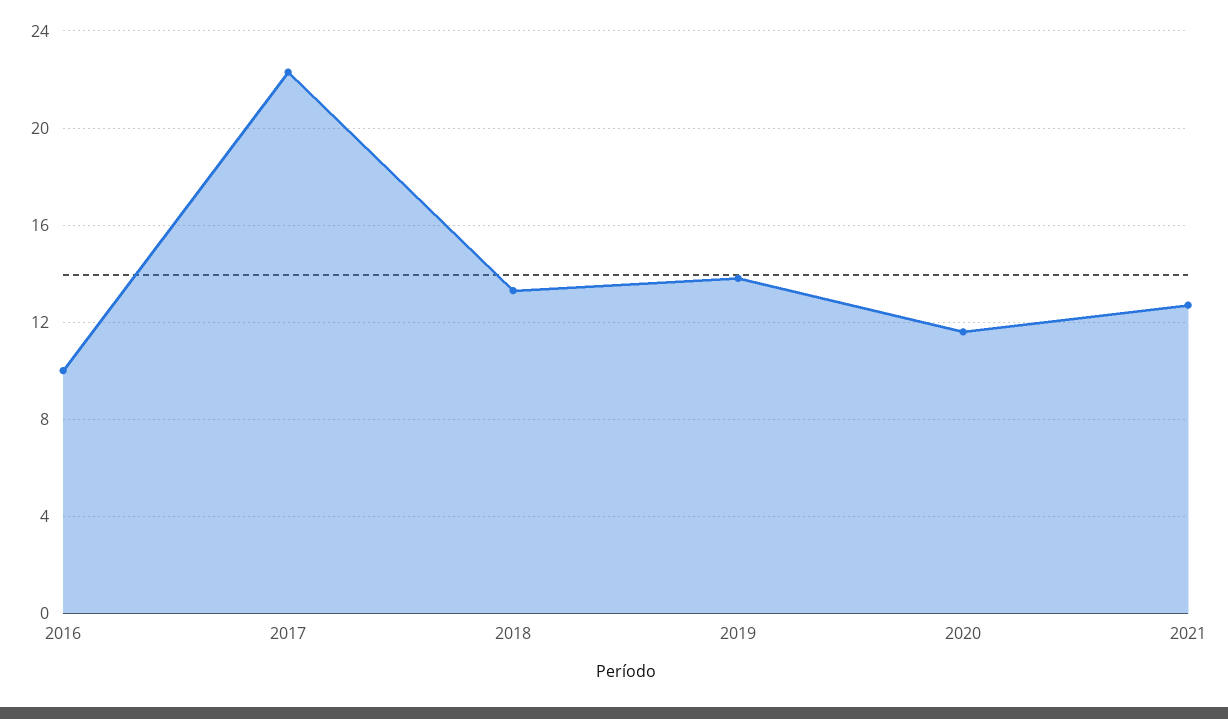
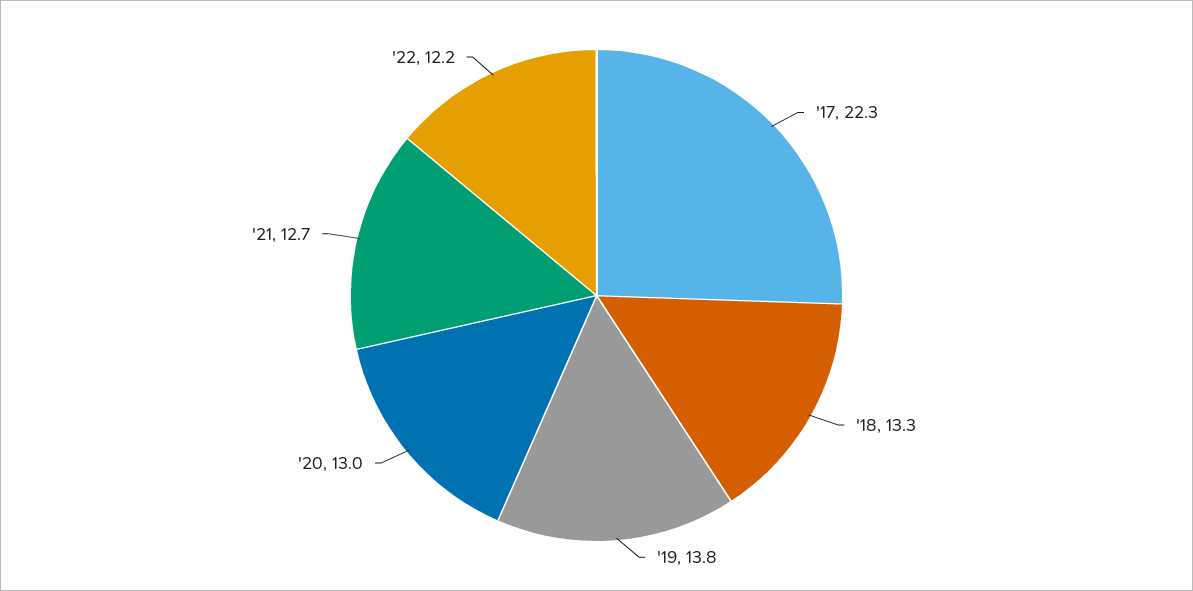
2016: 10 -> none
2020: 11.5 -> 13
'22: none -> 12.2

